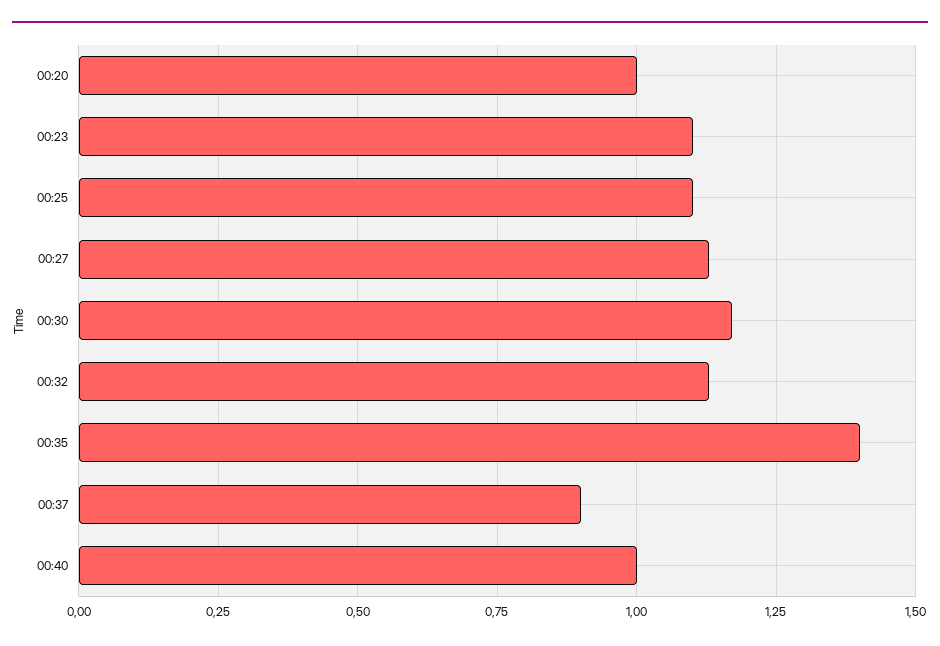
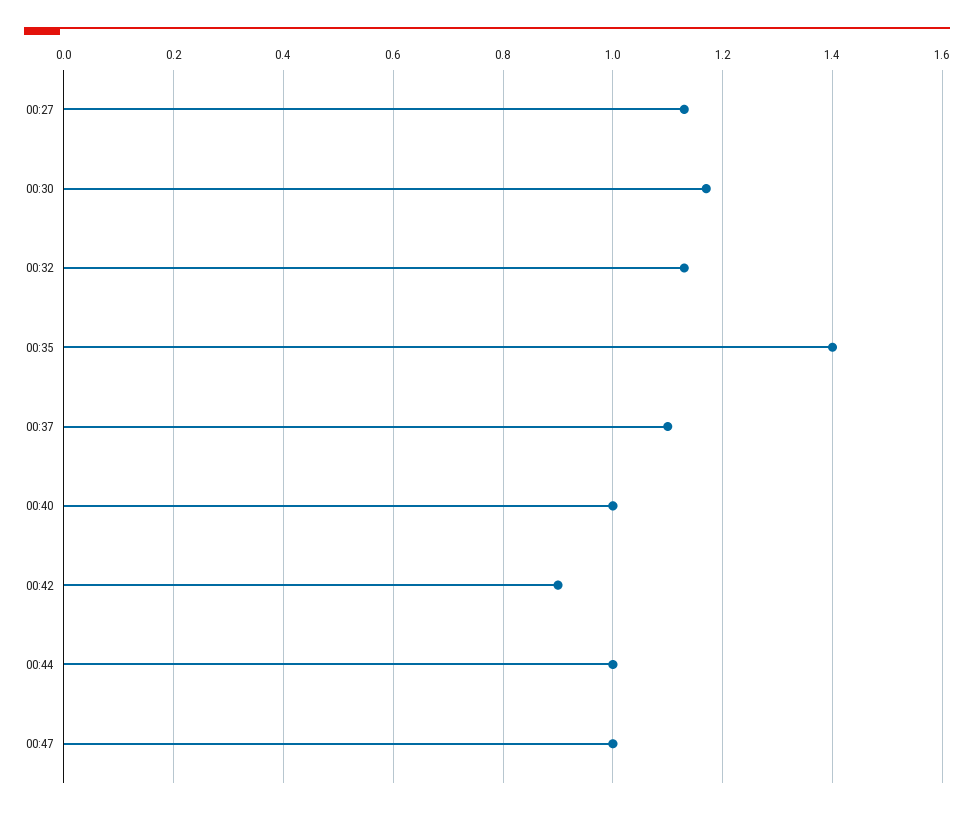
00:20: 1 -> none
00:23: 1.1 -> none
00:25: 1.1 -> none
00:37: 0.9 -> 1.1
00:42: none -> 0.9
00:44: none -> 1
00:47: none -> 1

